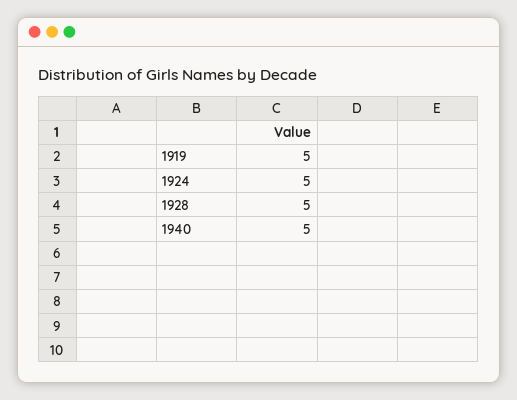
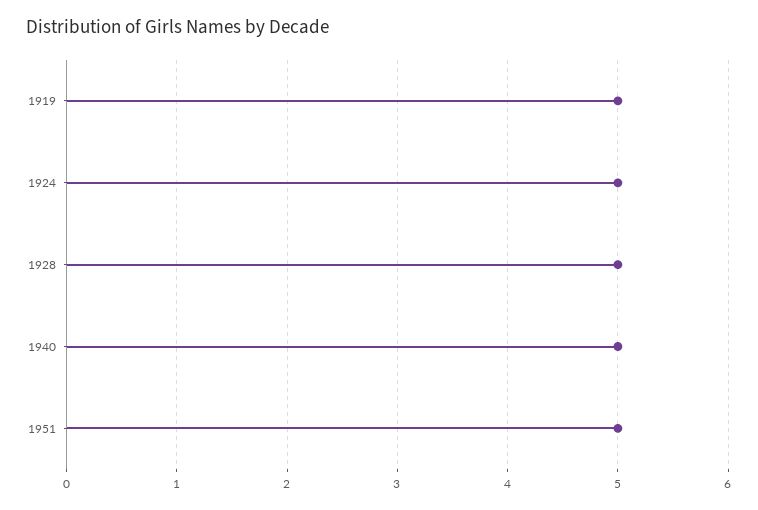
1951: none -> 5

